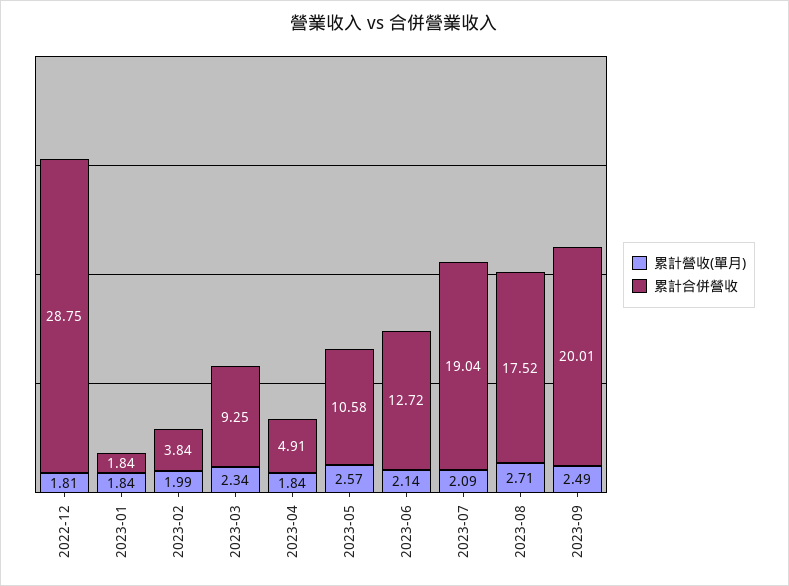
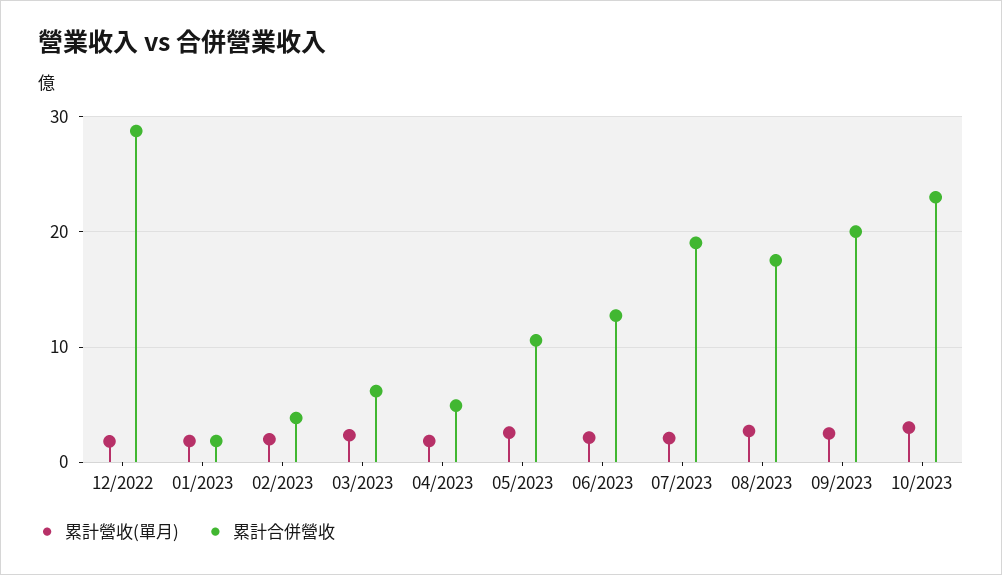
累計合併營收, 2023-03: 9.25 -> 6
累計營收(單月), 10/2023: none -> 3
累計合併營收, 10/2023: none -> 23

